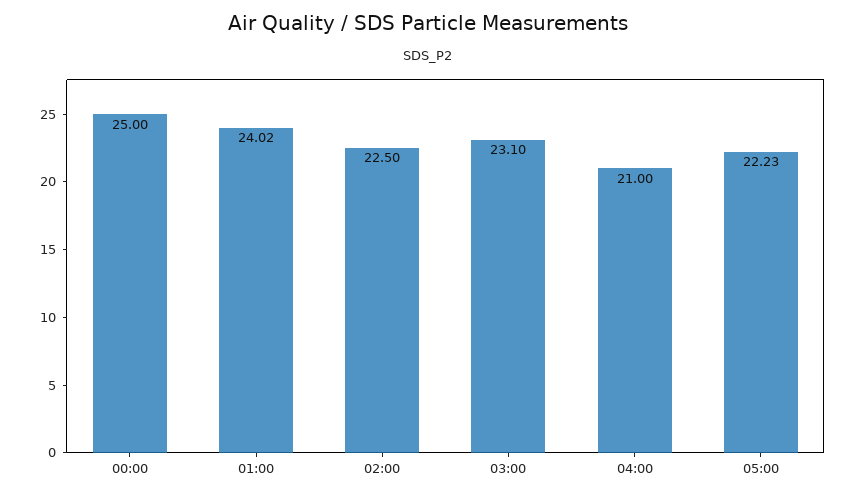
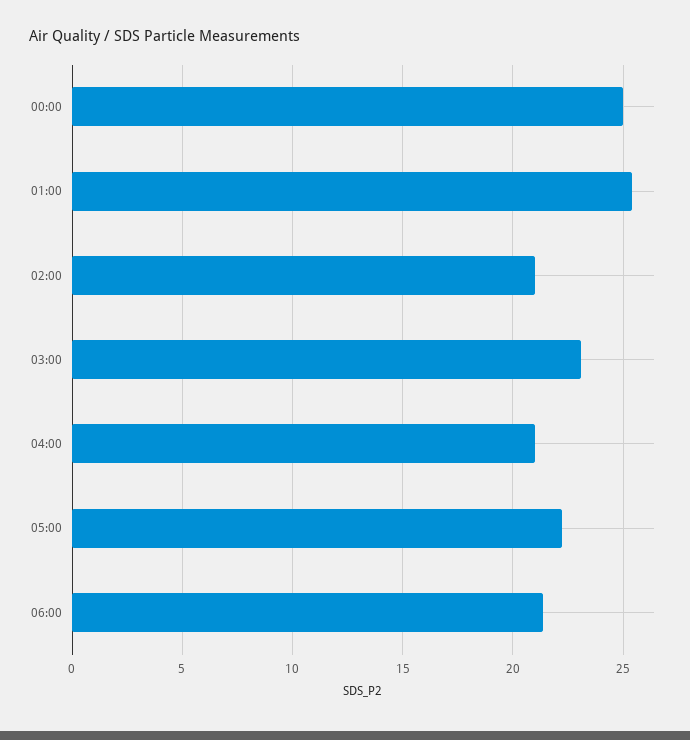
01:00: 24.02 -> 25.5
02:00: 22.5 -> 21
06:00: none -> 21.5

